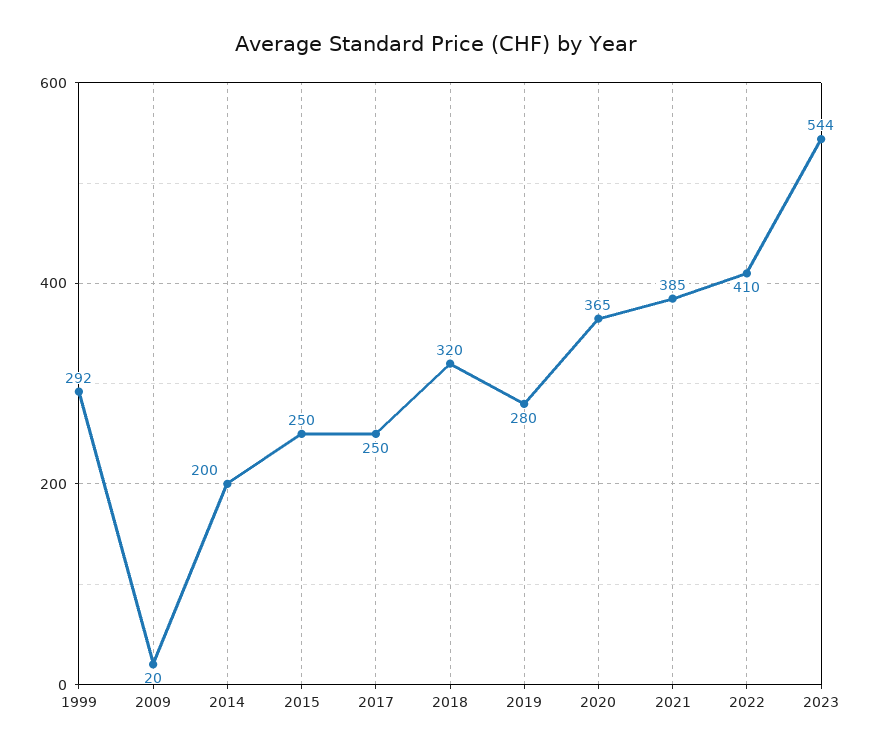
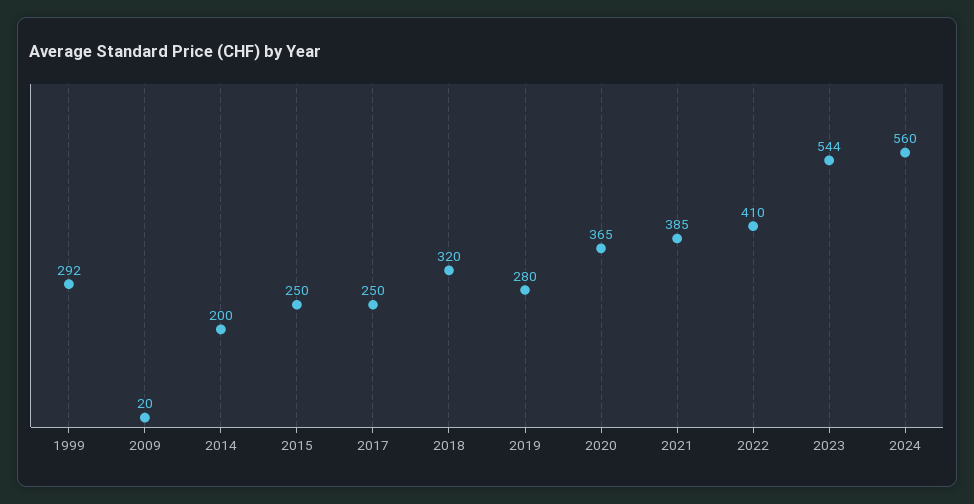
2024: none -> 560

